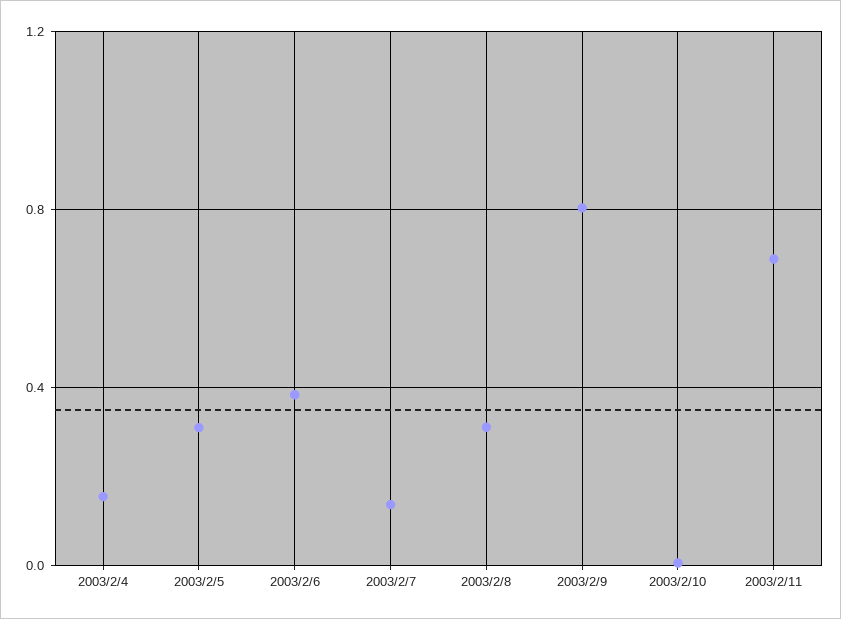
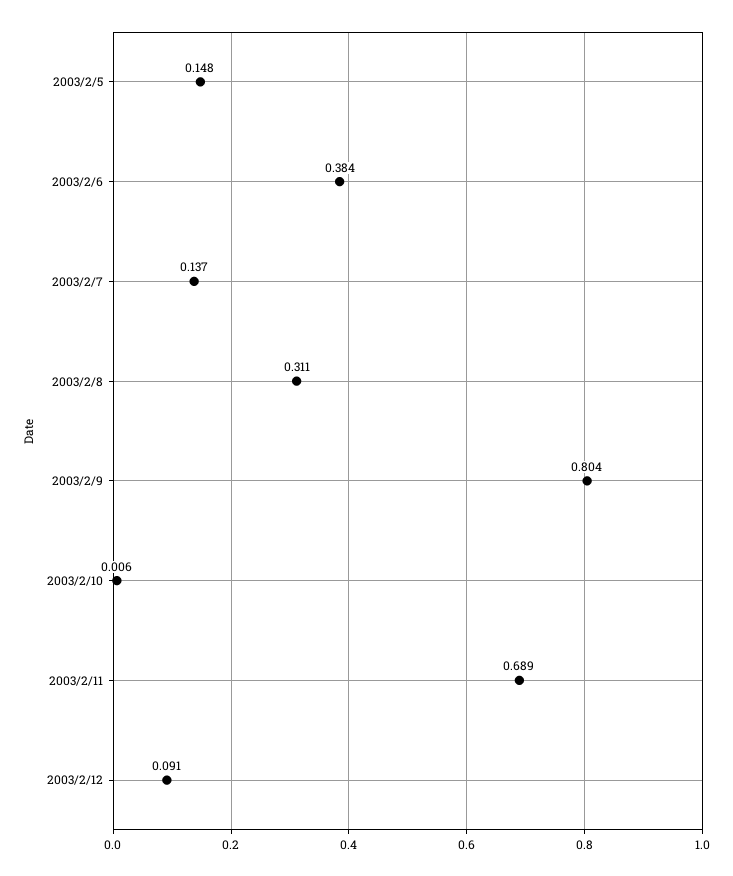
2003/2/4: 0.15 -> none
2003/2/5: 0.3 -> 0.148
2003/2/12: none -> 0.091

